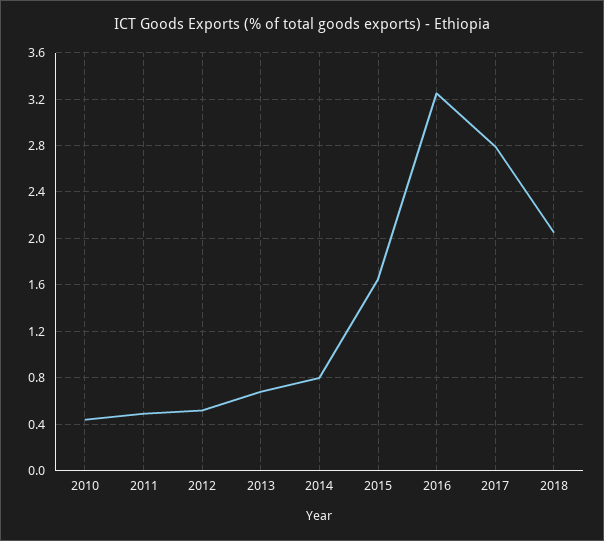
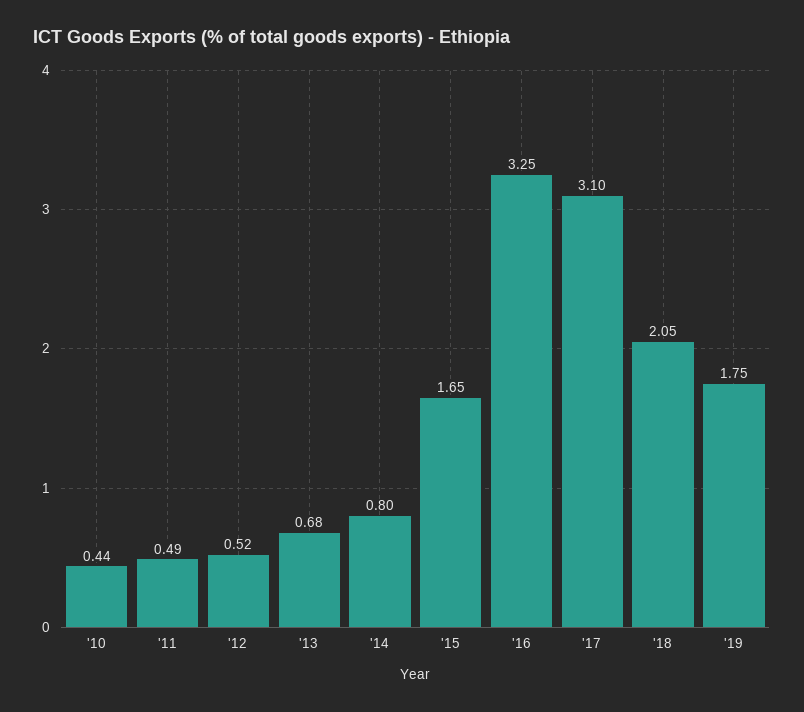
2017: 2.8 -> 3.1
'19: none -> 1.75

